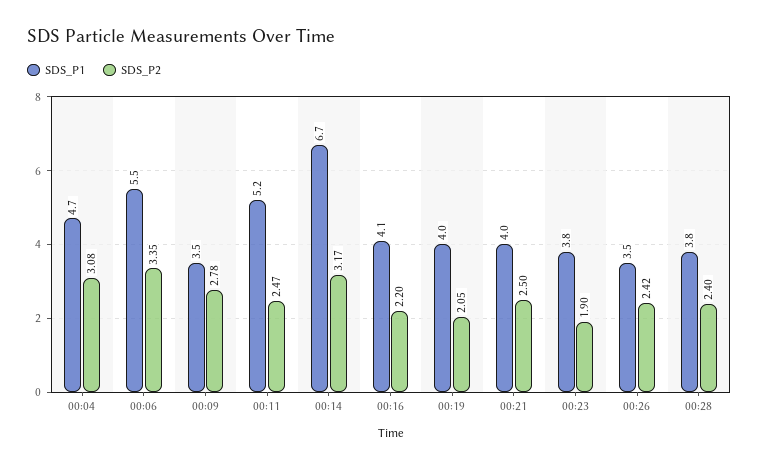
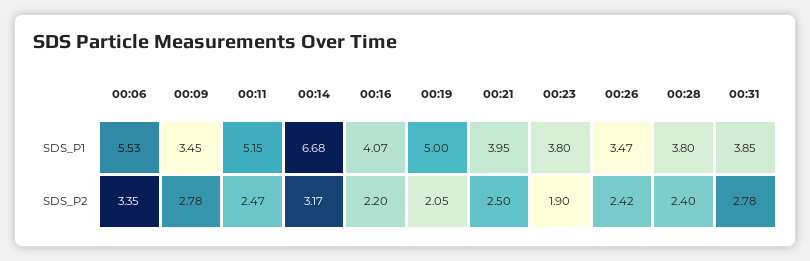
SDS_P1, 00:04: 4.7 -> none
SDS_P2, 00:04: 3.08 -> none
SDS_P1, 00:19: 4 -> 5
SDS_P1, 00:31: none -> 3.85
SDS_P2, 00:31: none -> 2.78

